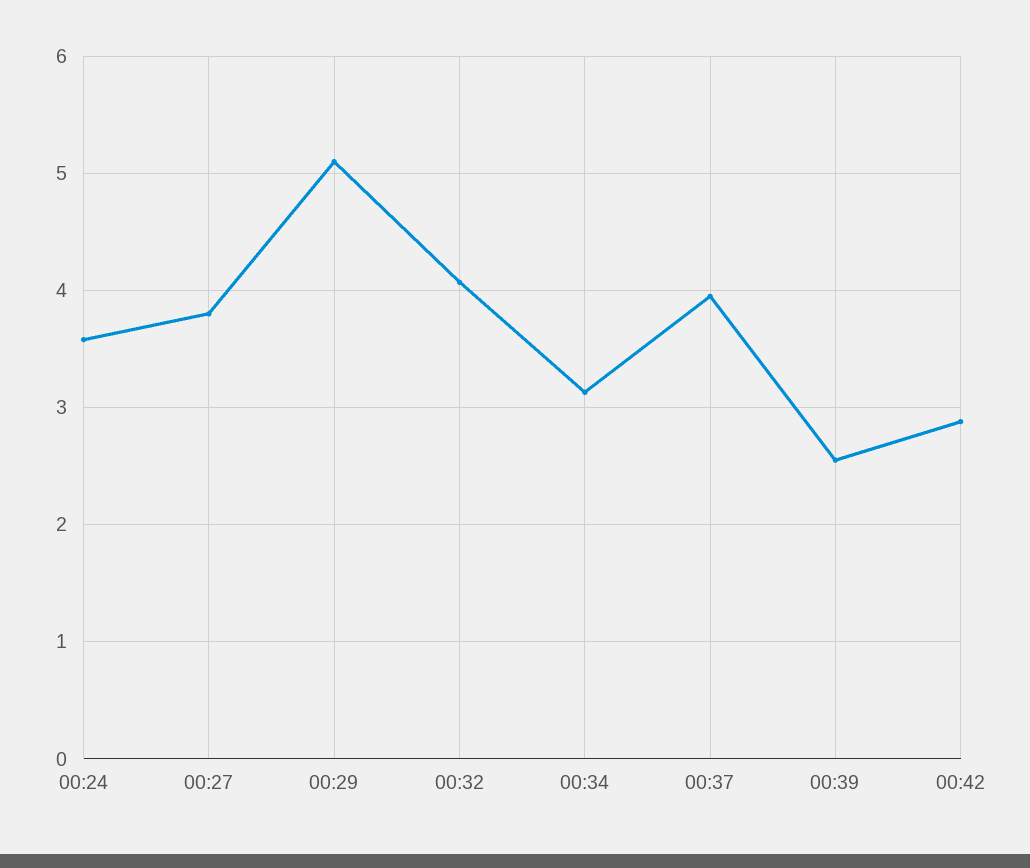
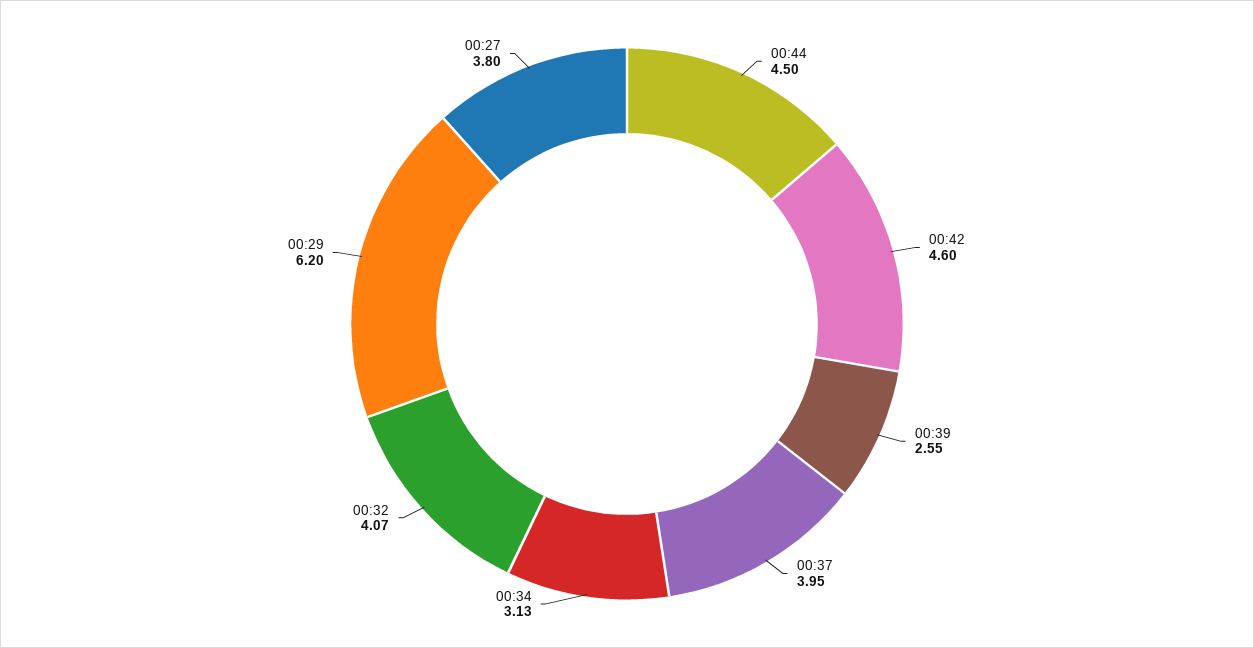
00:24: 3.6 -> none
00:29: 5.1 -> 6.2
00:42: 2.9 -> 4.6
00:44: none -> 4.5

